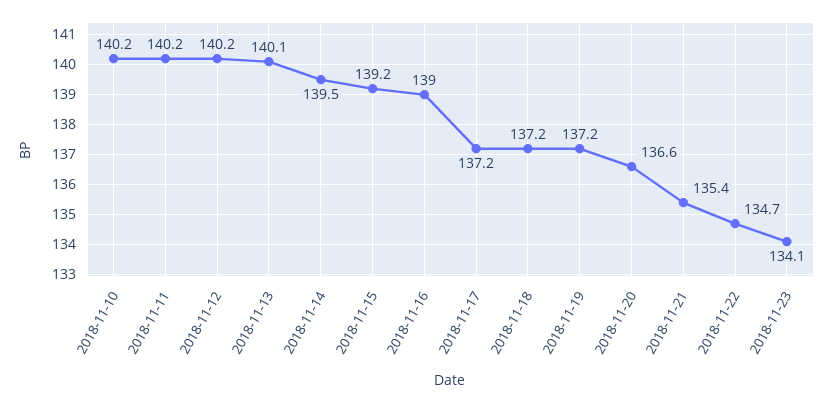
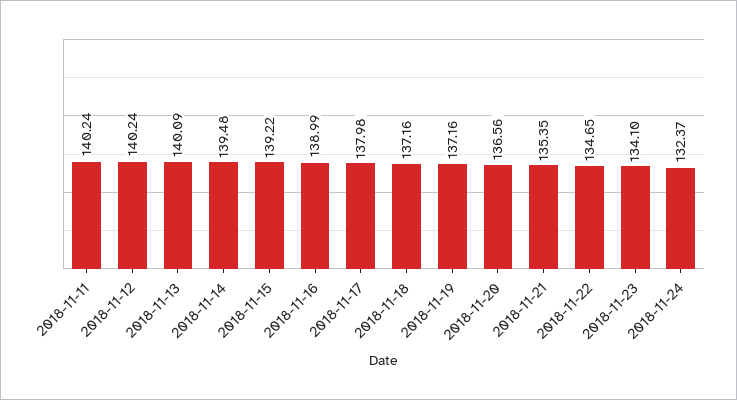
2018-11-10: 140.2 -> none
2018-11-17: 137.2 -> 137.98
2018-11-24: none -> 132.37

